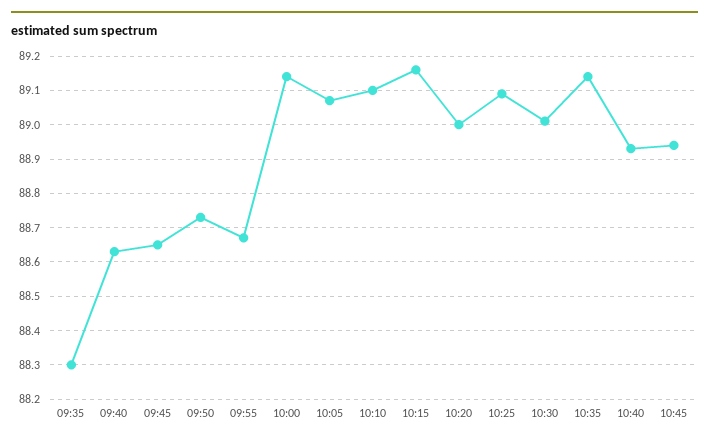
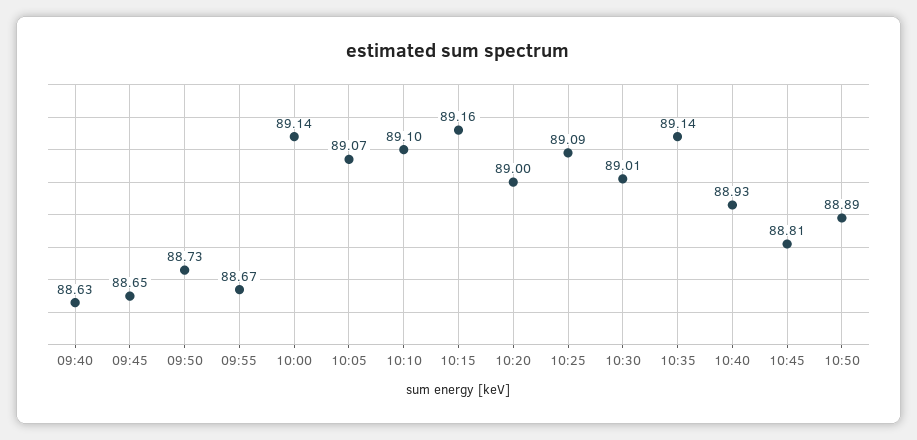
09:35: 88.3 -> none
10:45: 88.95 -> 88.81
10:50: none -> 88.89

